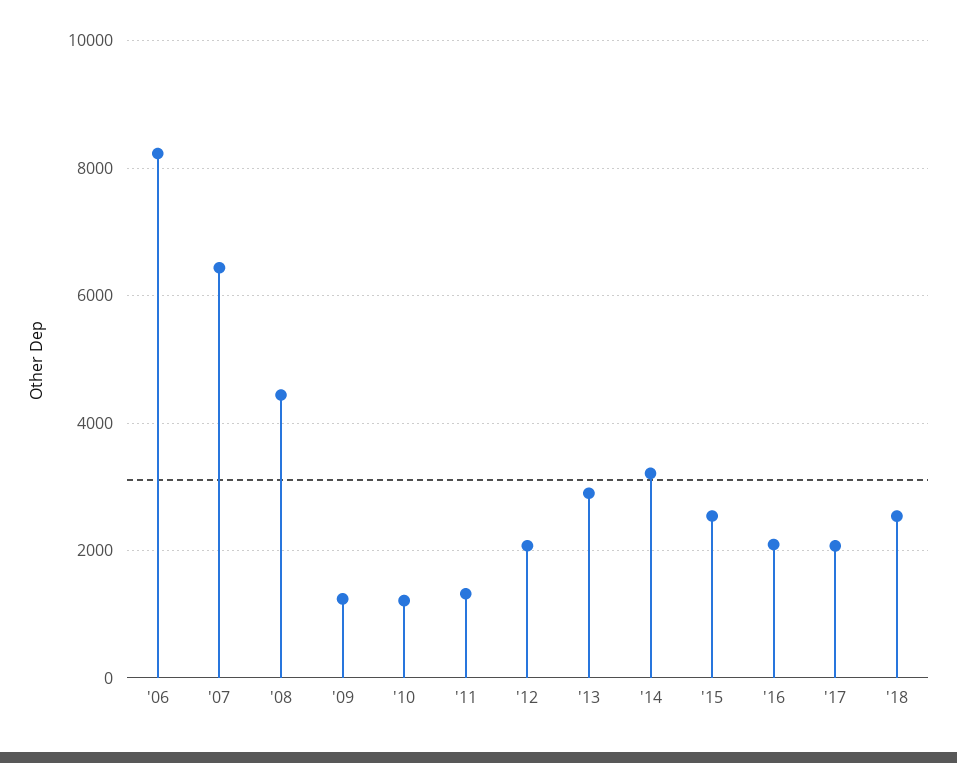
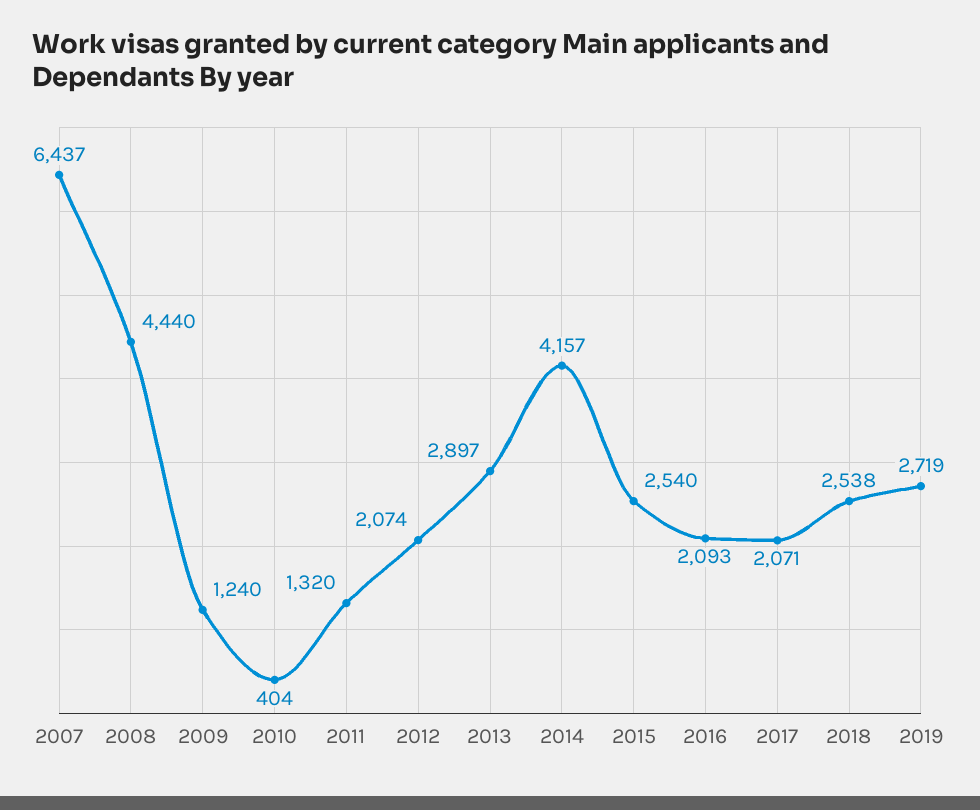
'06: 8200 -> none
'10: 1200 -> 404
'14: 3200 -> 4157
2019: none -> 2719

